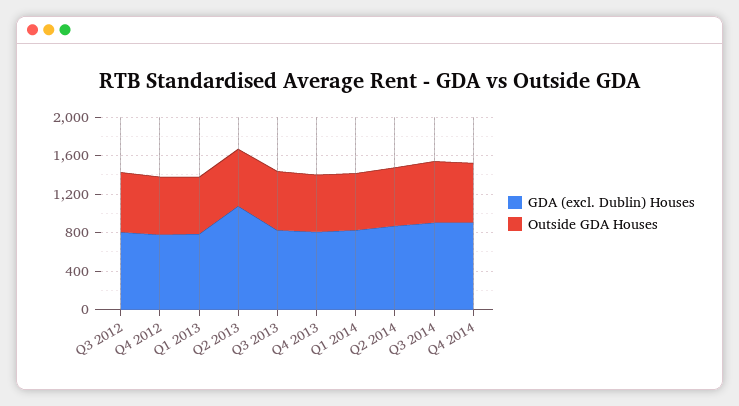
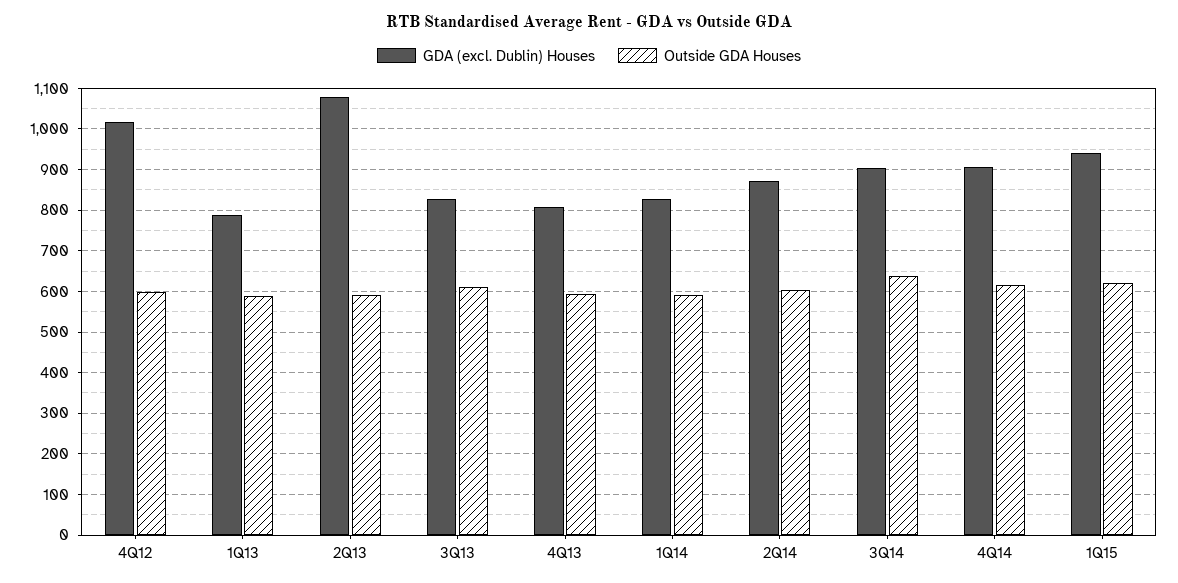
GDA (excl. Dublin) Houses, Q3 2012: 800 -> none
Outside GDA Houses, Q3 2012: 600 -> none
GDA (excl. Dublin) Houses, Q4 2012: 800 -> 1020
GDA (excl. Dublin) Houses, 1Q15: none -> 940
Outside GDA Houses, 1Q15: none -> 620

